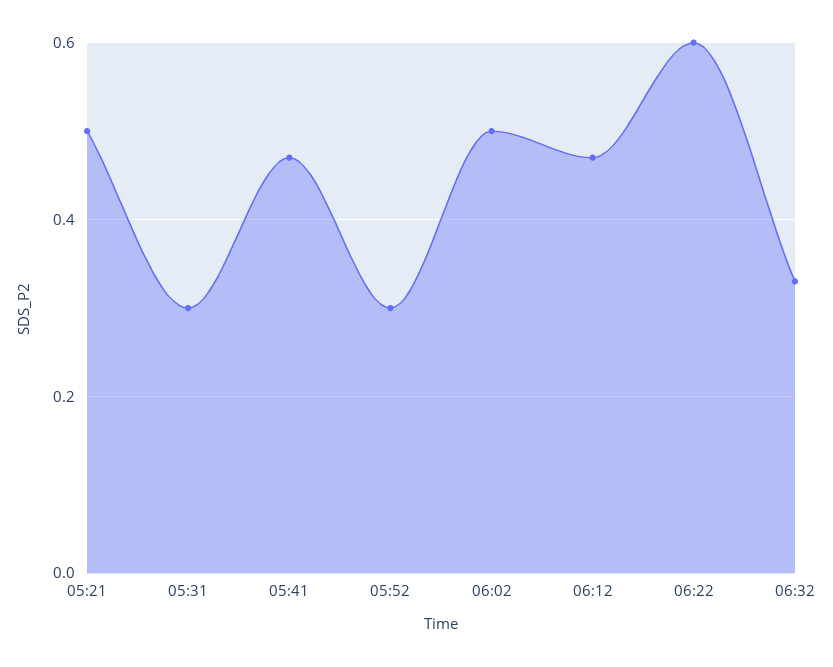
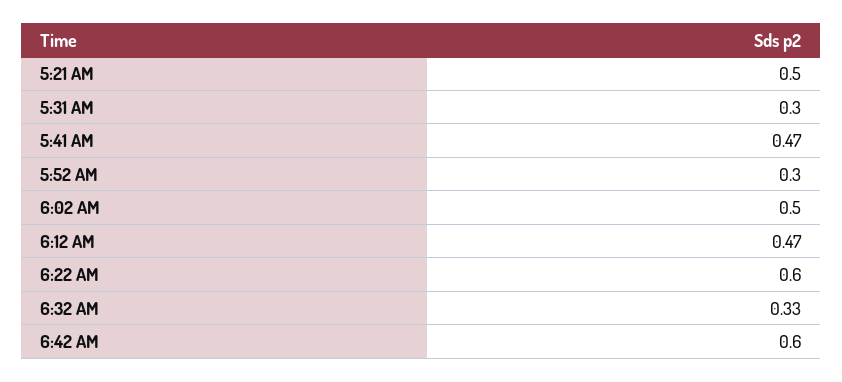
6:42 AM: none -> 0.6

